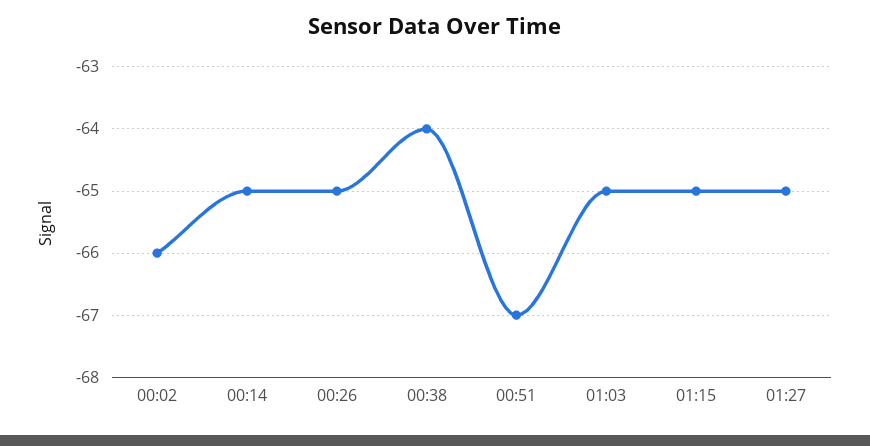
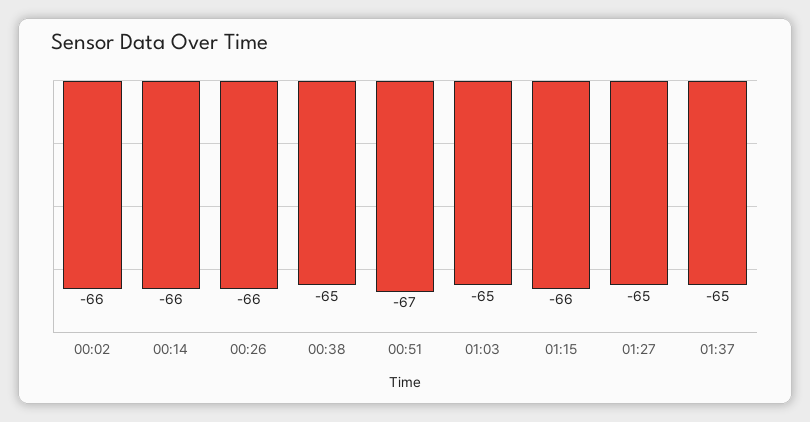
00:14: -65 -> -66
00:26: -65 -> -66
00:38: -64 -> -65
01:15: -65 -> -66
01:37: none -> -65

